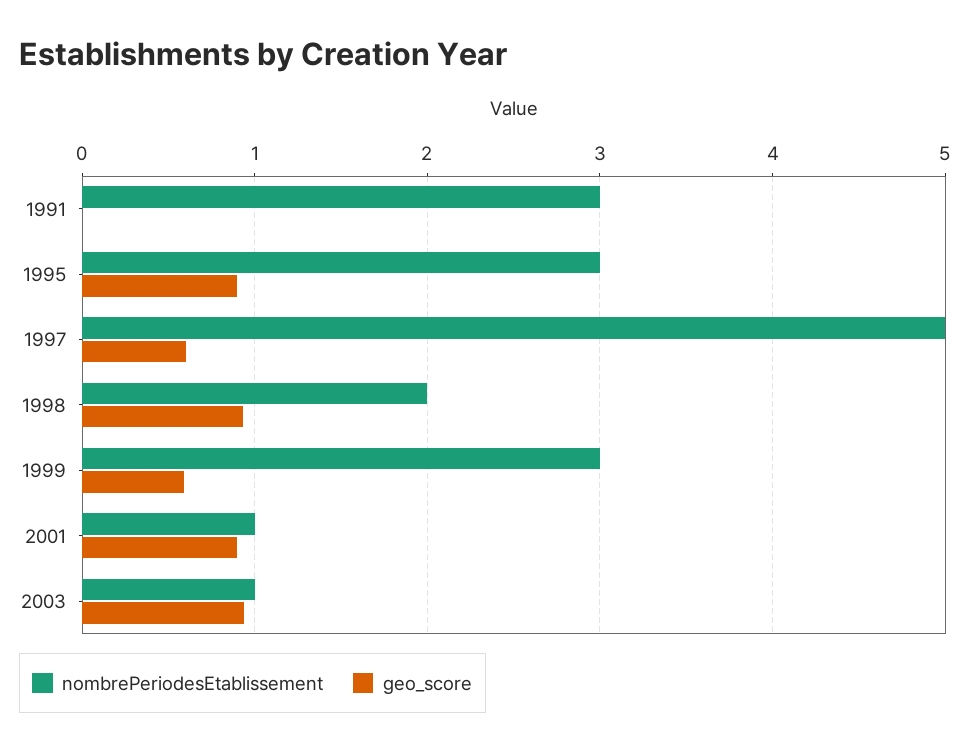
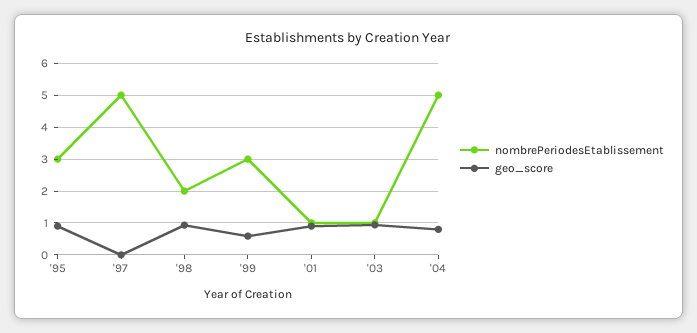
nombrePeriodesEtablissement, 1991: 3 -> none
geo_score, 1991: 0 -> none
geo_score, 1997: 0.6 -> 0
nombrePeriodesEtablissement, '04: none -> 5
geo_score, '04: none -> 0.8

